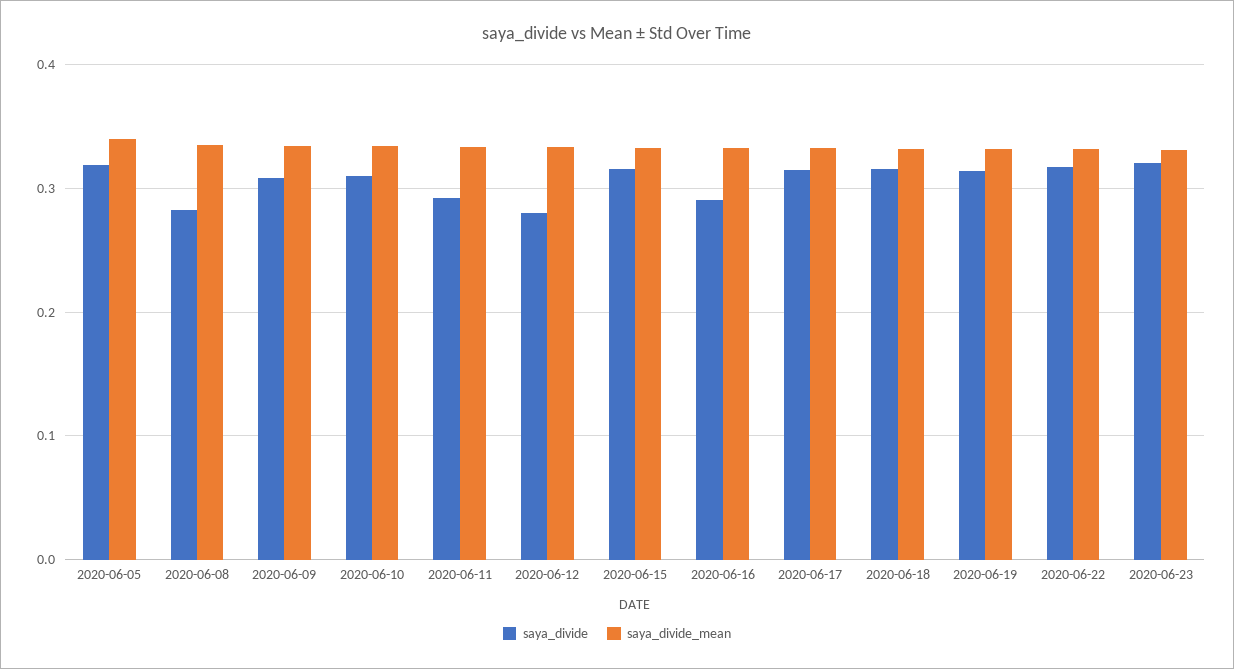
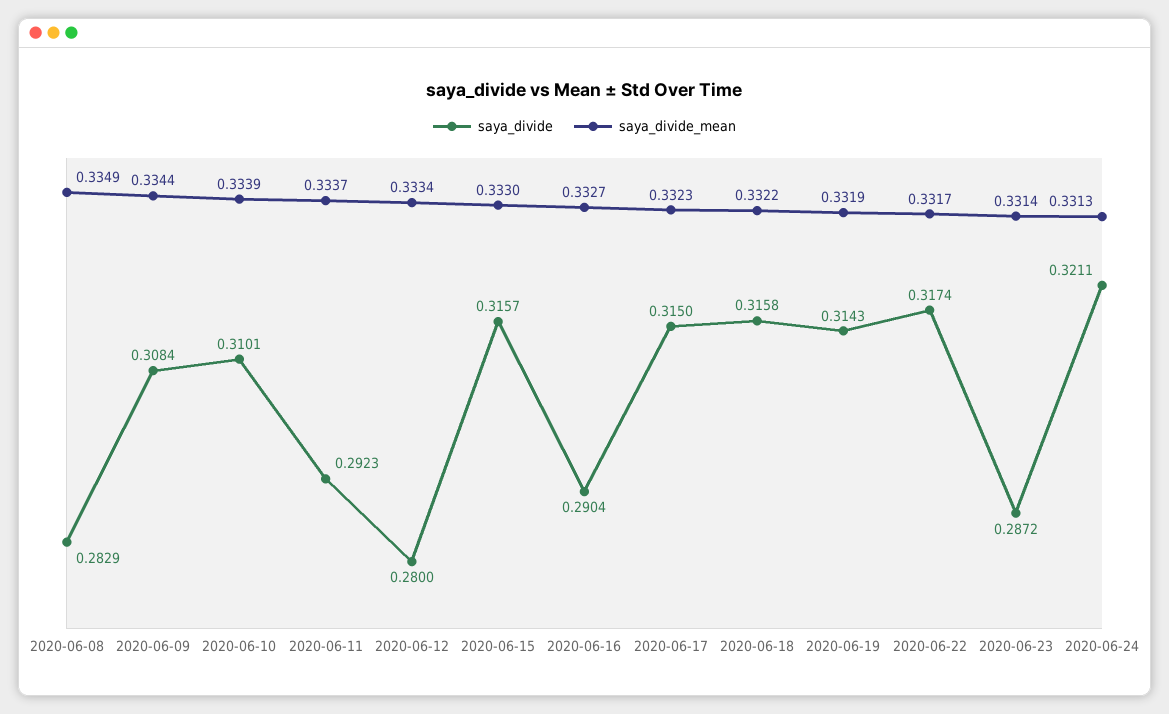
saya_divide, 2020-06-05: 0.32 -> none
saya_divide_mean, 2020-06-05: 0.34 -> none
saya_divide, 2020-06-23: 0.32 -> 0.2872
saya_divide, 2020-06-24: none -> 0.3211
saya_divide_mean, 2020-06-24: none -> 0.3313

